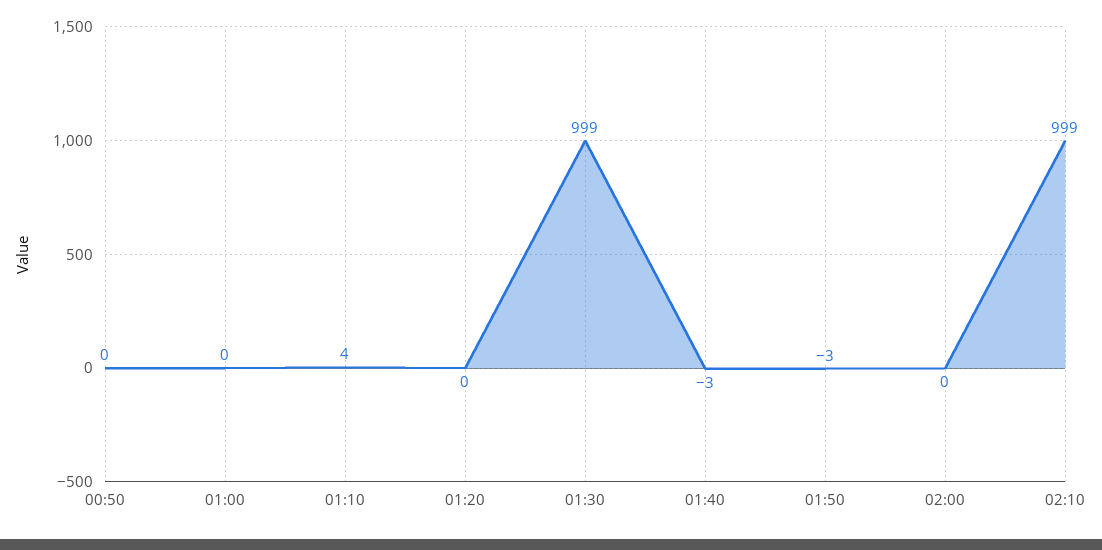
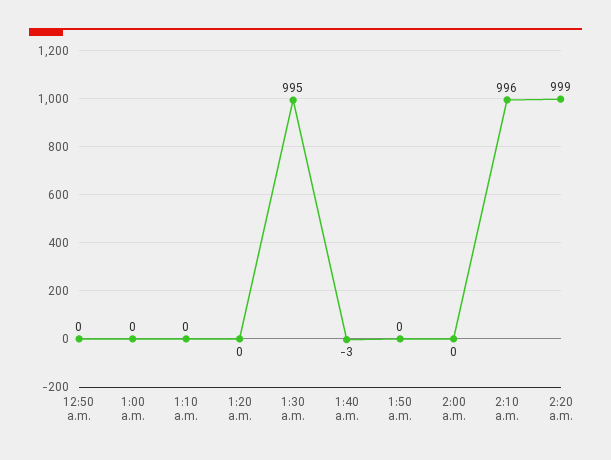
01:10: 4 -> 0
01:30: 999 -> 995
01:50: -3 -> 0
02:10: 999 -> 996
2:20 a.m.: none -> 999

